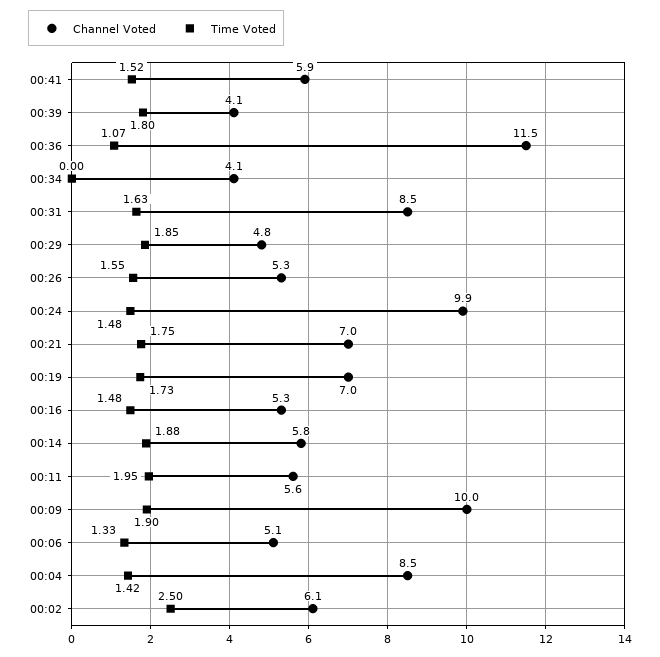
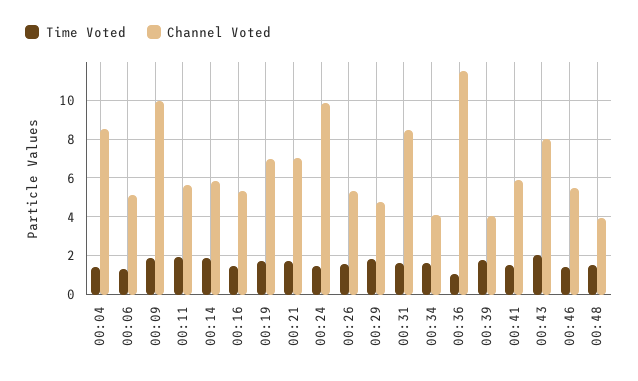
Time Voted, 00:34: 0 -> 1.5
Channel Voted, 00:02: 6.1 -> none
Time Voted, 00:02: 2.5 -> none
Time Voted, 00:43: none -> 2
Channel Voted, 00:43: none -> 8
Time Voted, 00:46: none -> 1.5
Channel Voted, 00:46: none -> 5.5
Time Voted, 00:48: none -> 1.5
Channel Voted, 00:48: none -> 4

